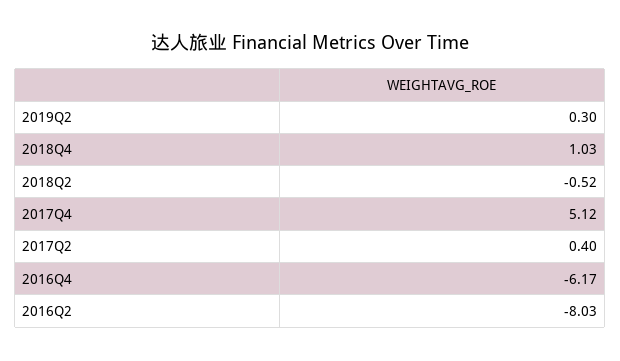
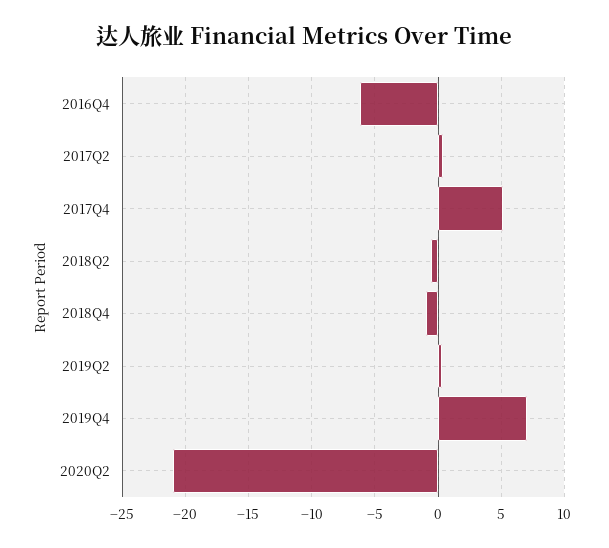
2018Q4: 1.03 -> -1
2016Q2: -8.03 -> none
2019Q4: none -> 7
2020Q2: none -> -21

